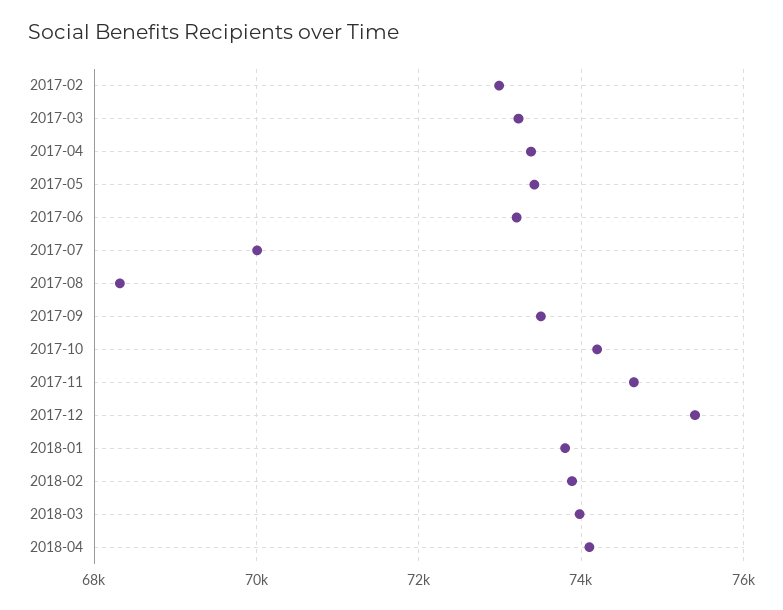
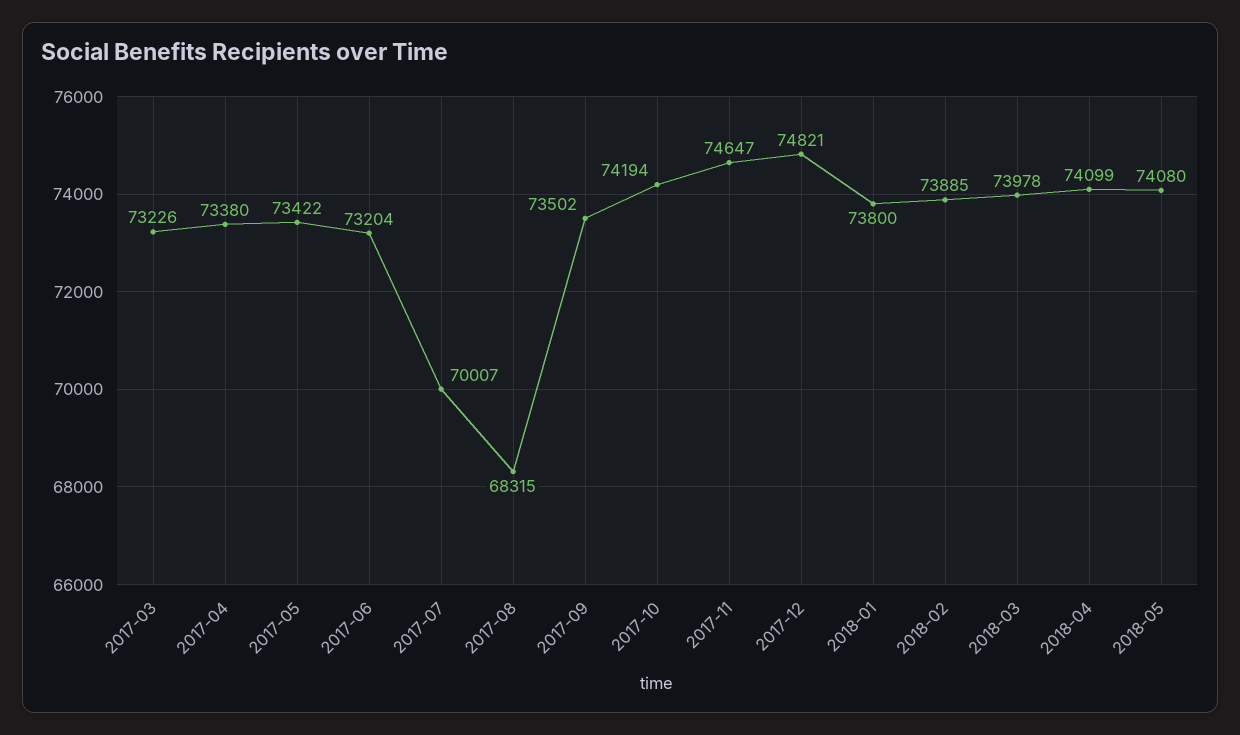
2017-02: 73000 -> none
2017-12: 75400 -> 74821
2018-05: none -> 74080

